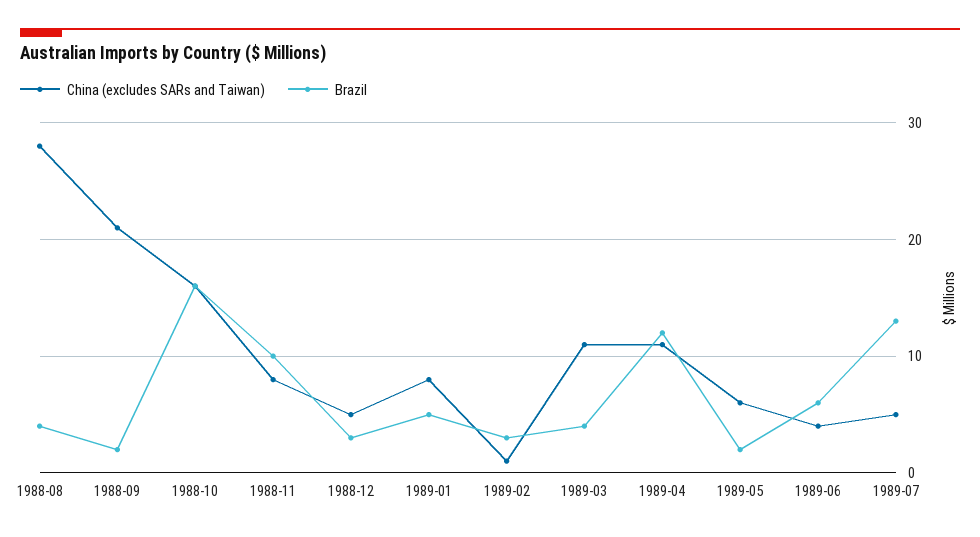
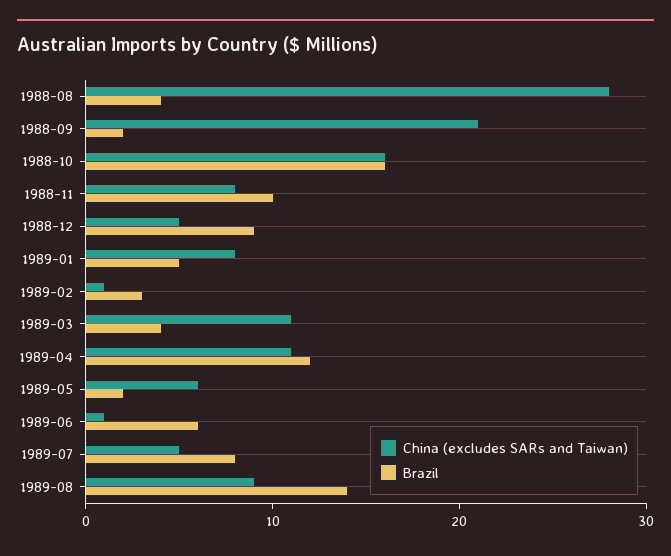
Brazil, 1988-12: 3 -> 9
China (excludes SARs and Taiwan), 1989-06: 4 -> 1
Brazil, 1989-07: 13 -> 8
China (excludes SARs and Taiwan), 1989-08: none -> 9
Brazil, 1989-08: none -> 14

